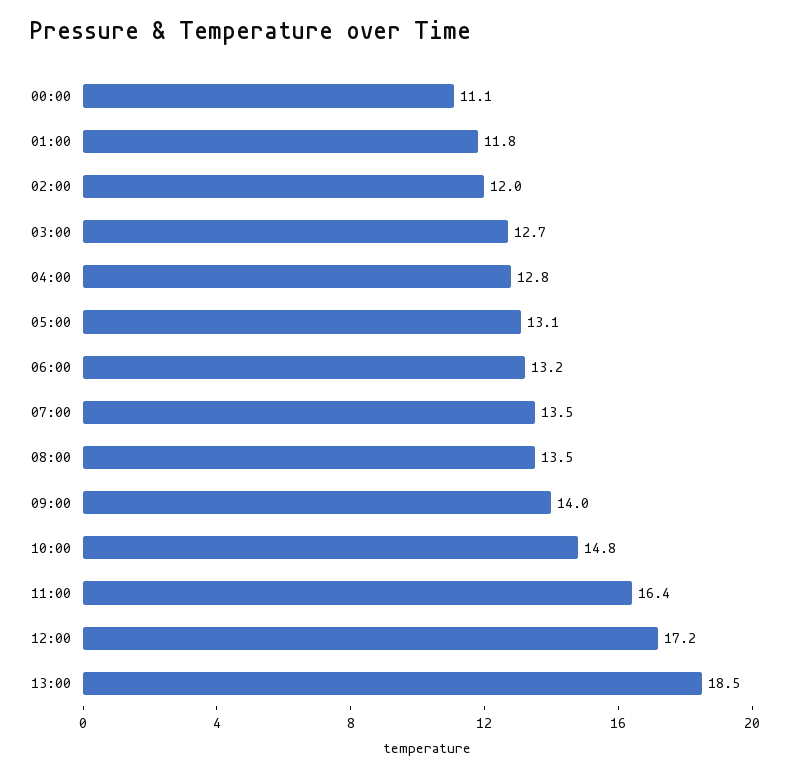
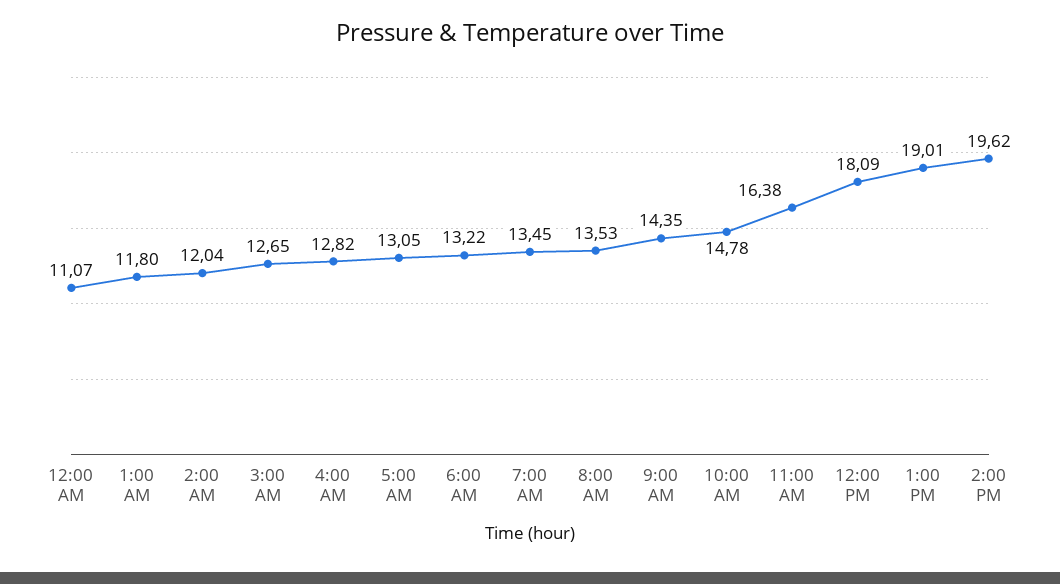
09:00: 14 -> 14.35
12:00: 17.2 -> 18.09
13:00: 18.5 -> 19.01
2:00 PM: none -> 19.62

